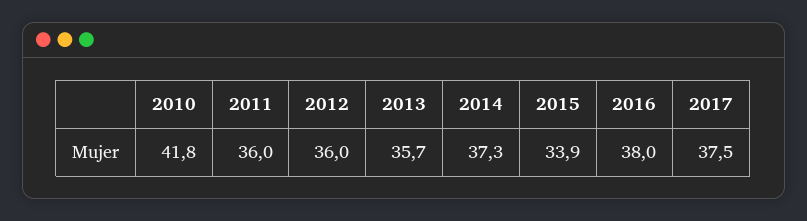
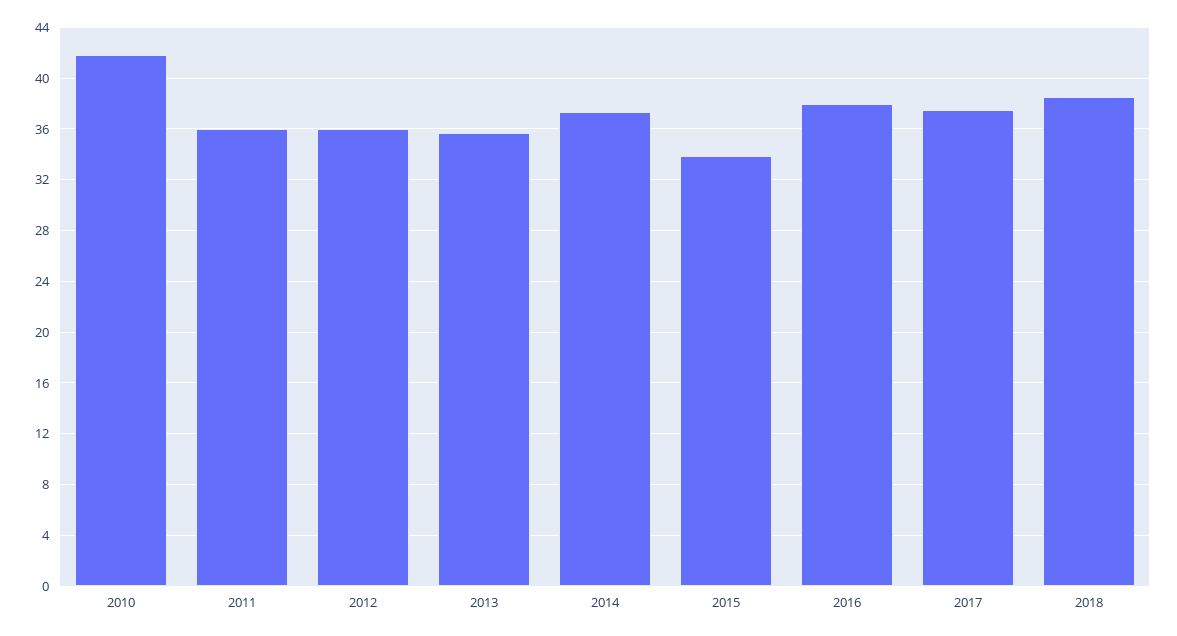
2018: none -> 38.5

